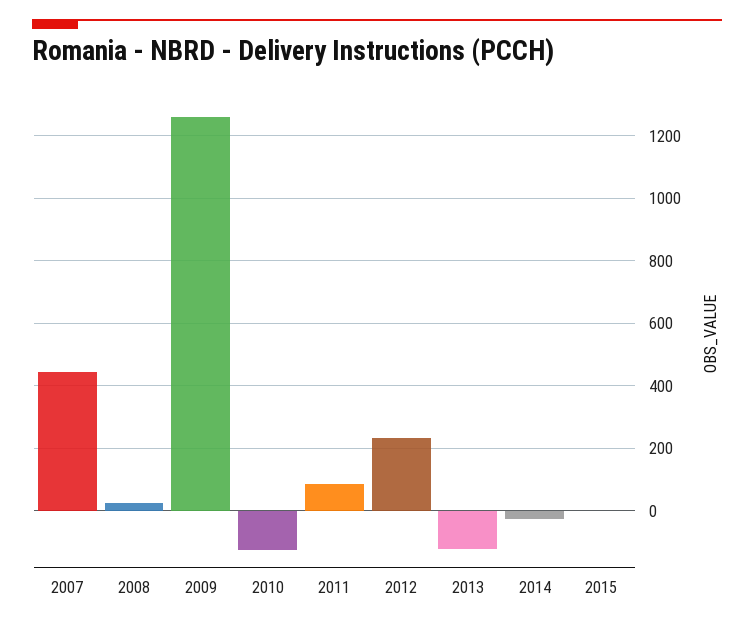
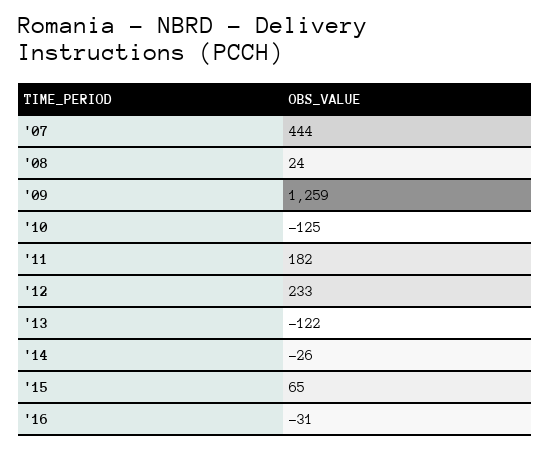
2011: 80 -> 182
2015: 0 -> 65
'16: none -> -31

